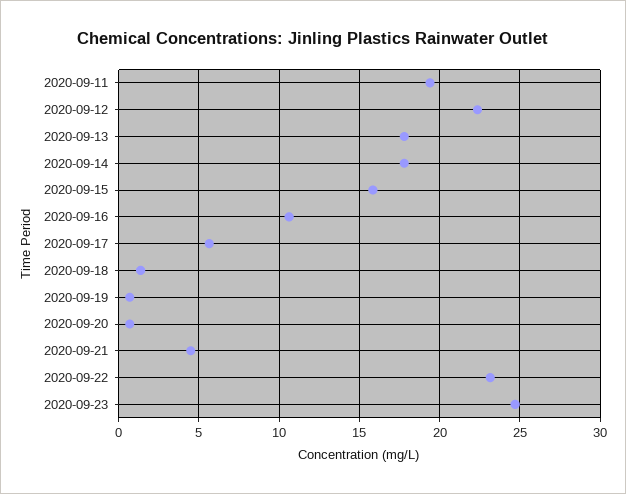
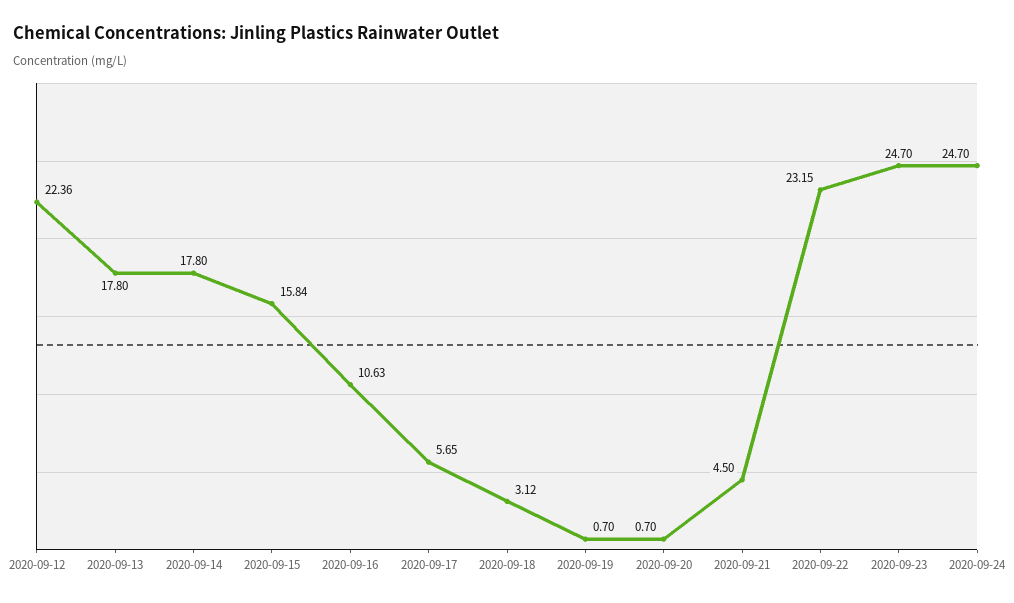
2020-09-11: 19.5 -> none
2020-09-18: 1.5 -> 3.12
2020-09-24: none -> 24.7

